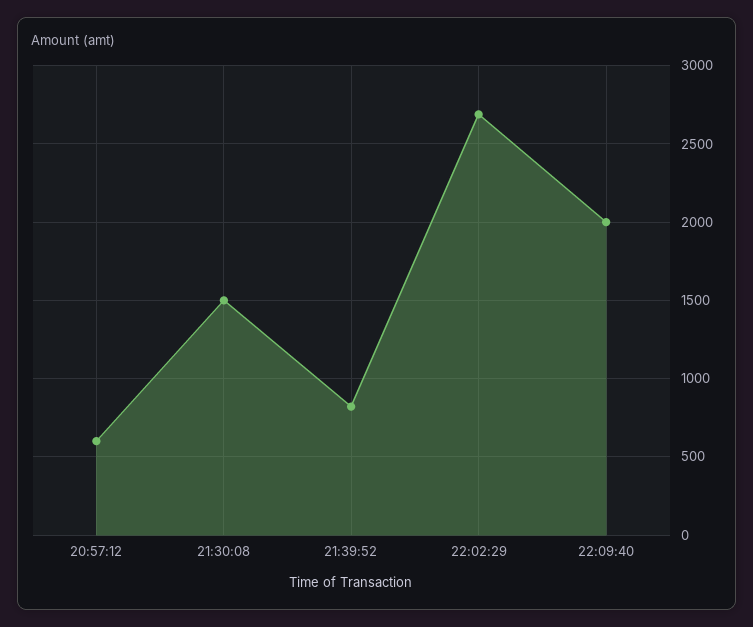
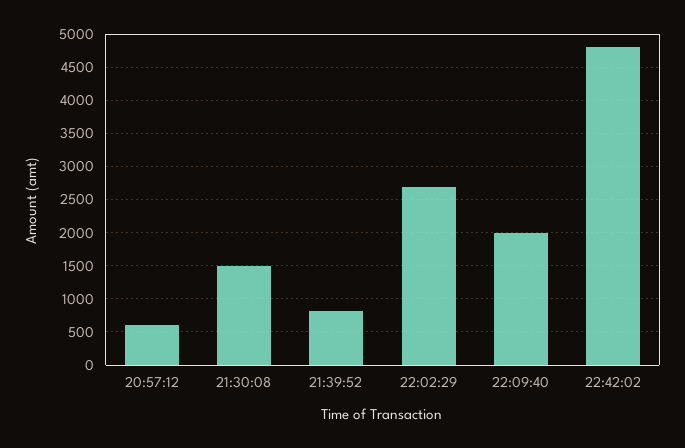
22:42:02: none -> 4800

